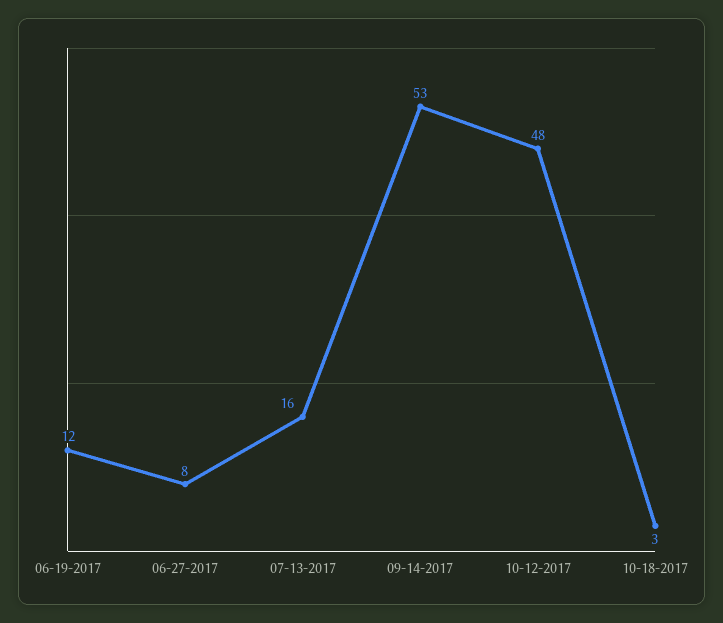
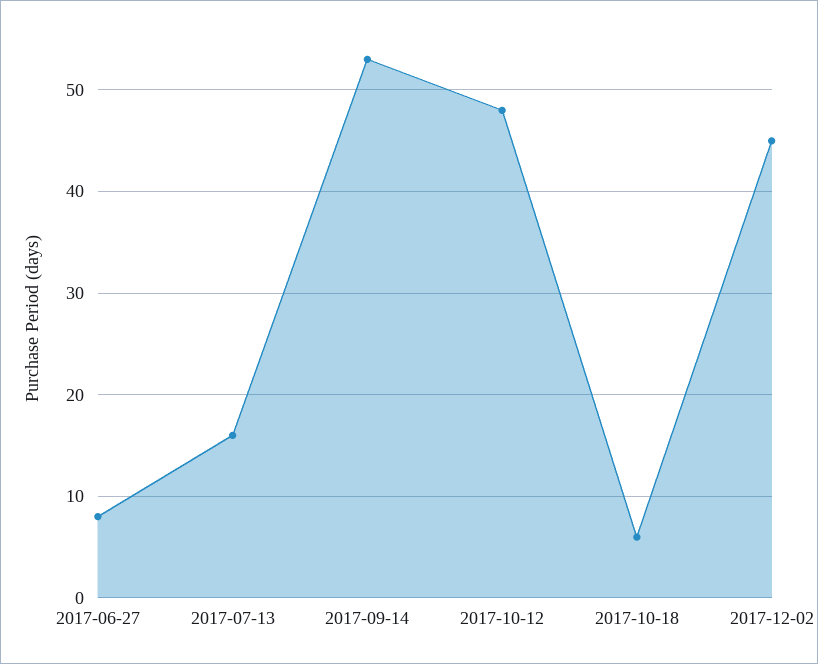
06-19-2017: 12 -> none
10-18-2017: 3 -> 6
2017-12-02: none -> 45

